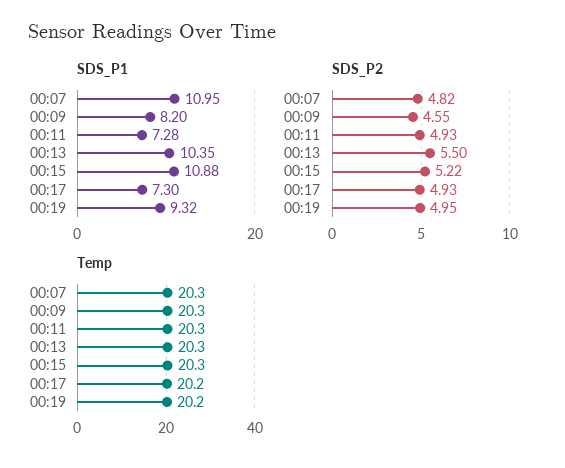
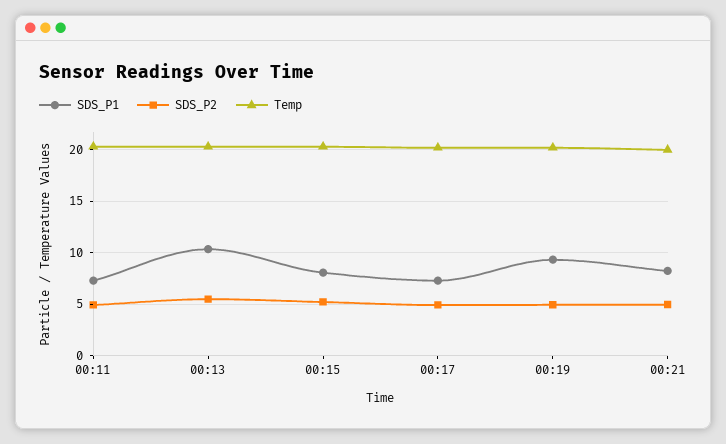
SDS_P1, 00:07: 10.95 -> none
SDS_P1, 00:09: 8.2 -> none
SDS_P1, 00:15: 10.88 -> 8
SDS_P2, 00:07: 4.82 -> none
SDS_P2, 00:09: 4.55 -> none
Temp, 00:07: 20.3 -> none
Temp, 00:09: 20.3 -> none
SDS_P1, 00:21: none -> 8
SDS_P2, 00:21: none -> 5
Temp, 00:21: none -> 20

